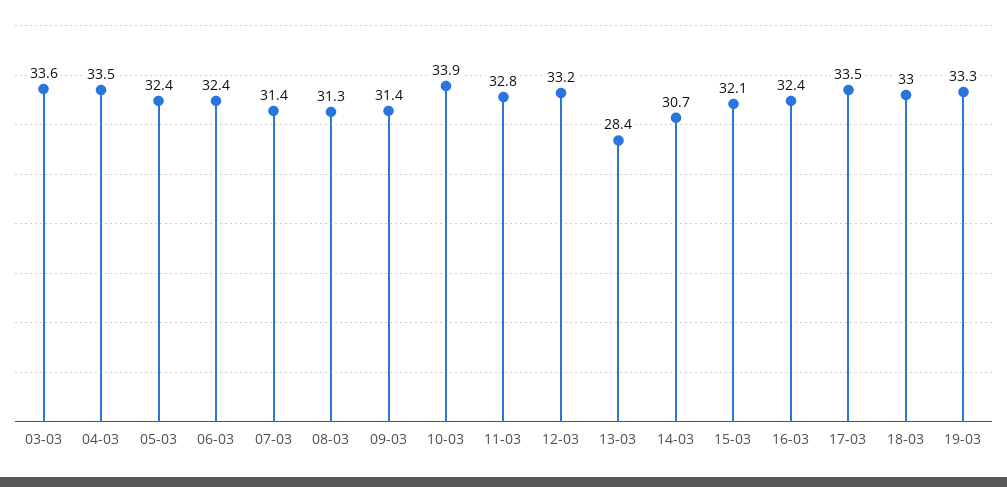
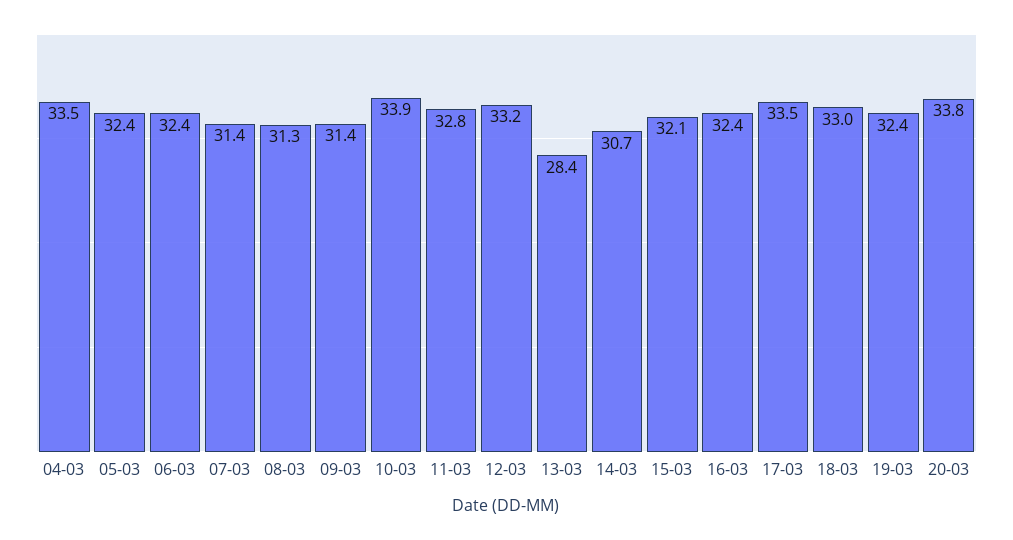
03-03: 33.6 -> none
19-03: 33.3 -> 32.4
20-03: none -> 33.8

